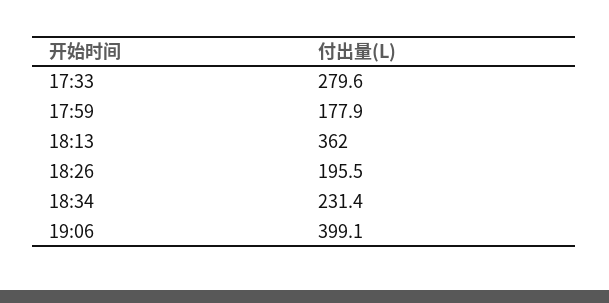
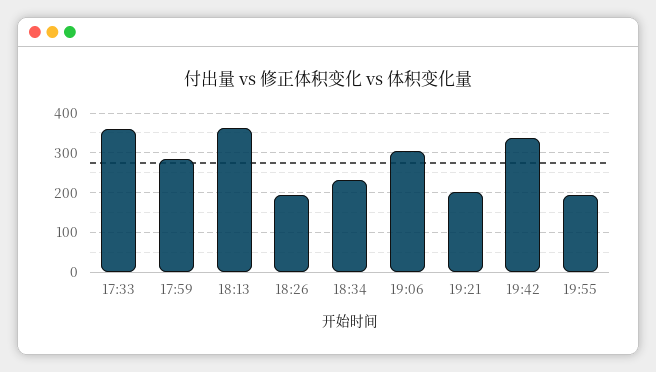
17:33: 279.6 -> 360
17:59: 177.9 -> 280
19:06: 399.1 -> 300
19:21: none -> 200
19:42: none -> 340
19:55: none -> 200

